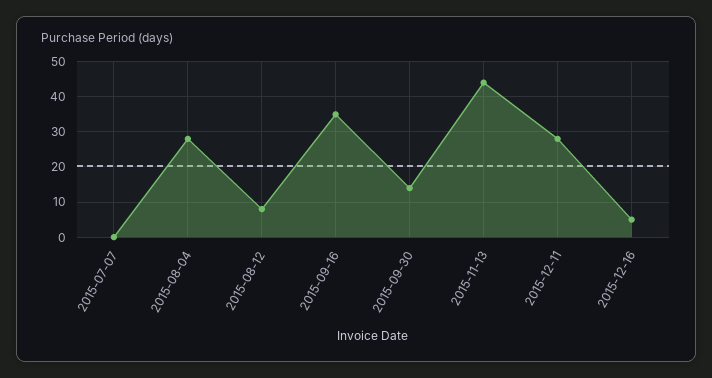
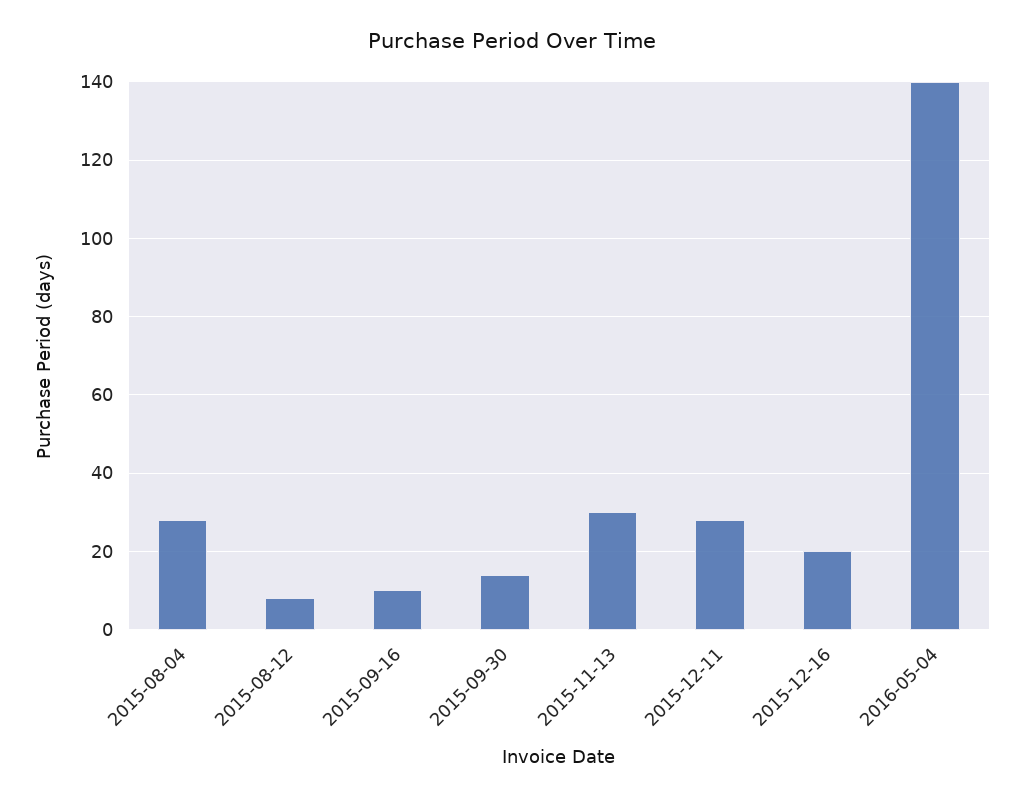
2015-07-07: 0 -> none
2015-09-16: 35 -> 10
2015-11-13: 45 -> 30
2015-12-16: 5 -> 20
2016-05-04: none -> 140

